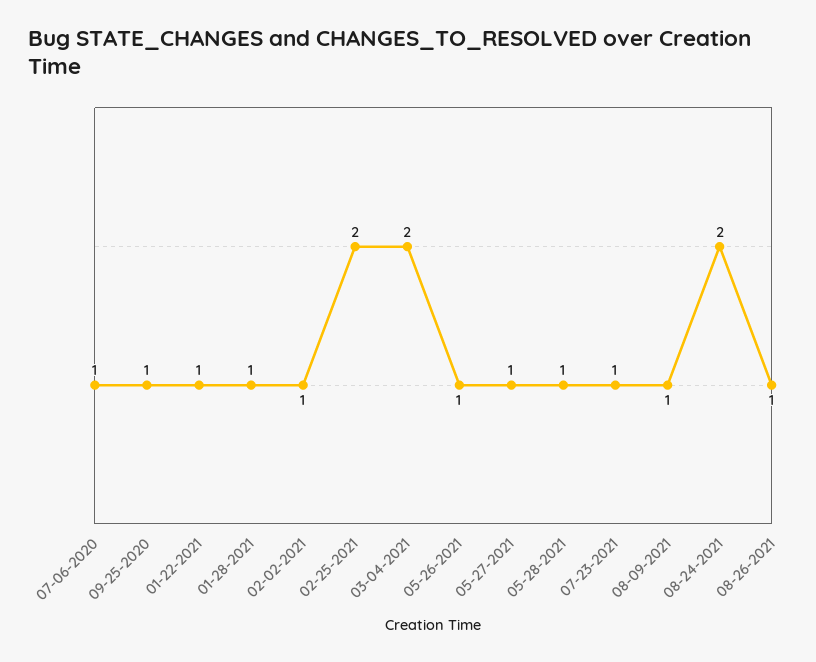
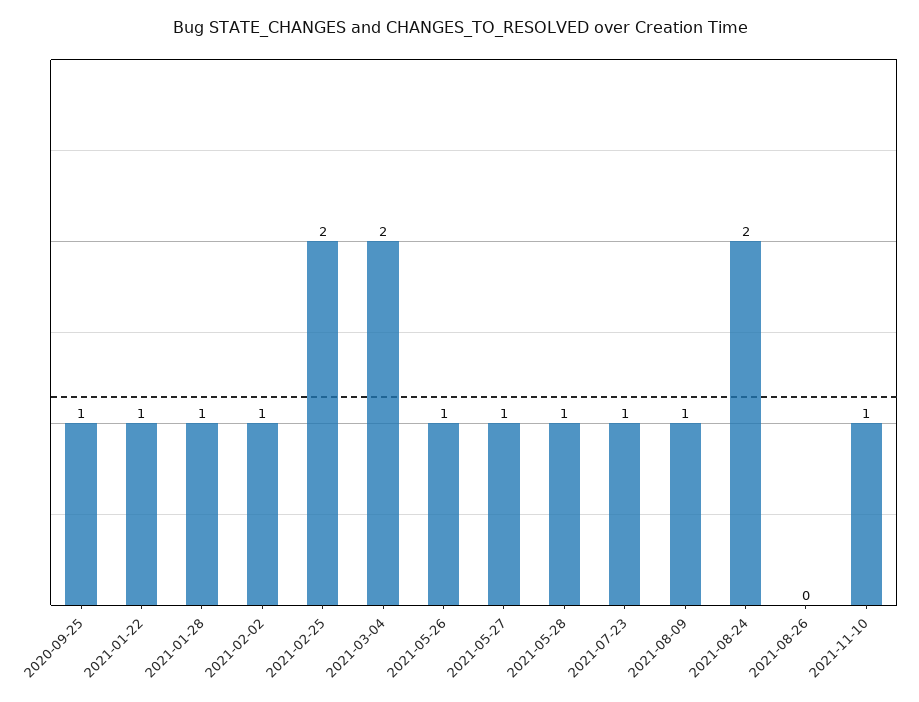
07-06-2020: 1 -> none
08-26-2021: 1 -> 0
2021-11-10: none -> 1

